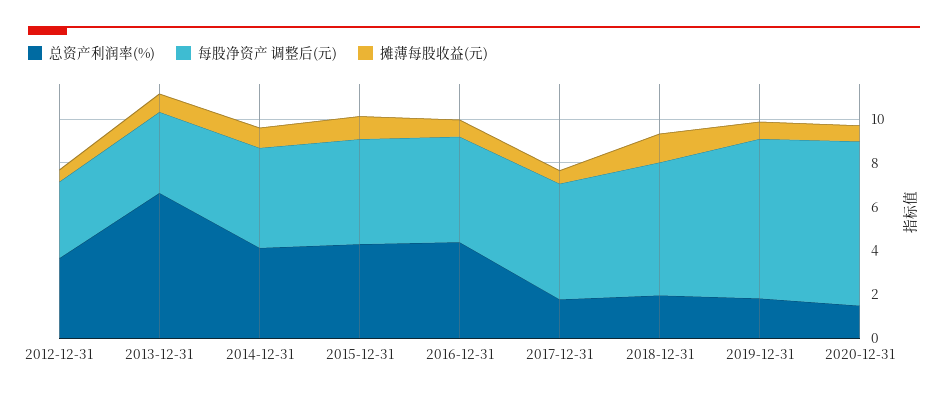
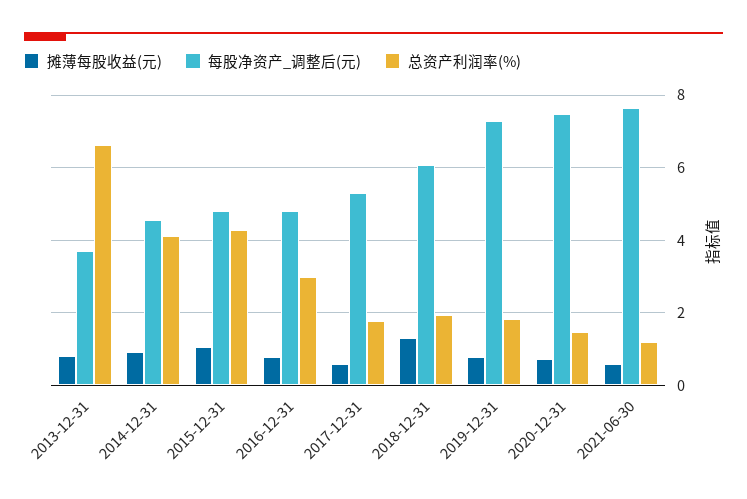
总资产利润率(%), 2012-12-31: 3.5 -> none
每股净资产 调整后(元), 2012-12-31: 3.5 -> none
摊薄每股收益(元), 2012-12-31: 0.5 -> none
总资产利润率(%), 2016-12-31: 4.5 -> 3
摊薄每股收益(元), 2021-06-30: none -> 0.6
每股净资产 调整后(元), 2021-06-30: none -> 7.6
总资产利润率(%), 2021-06-30: none -> 1.2

